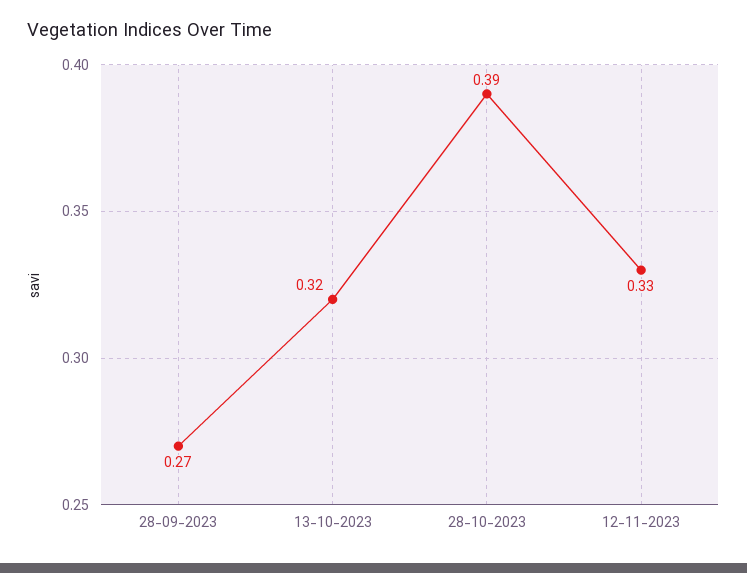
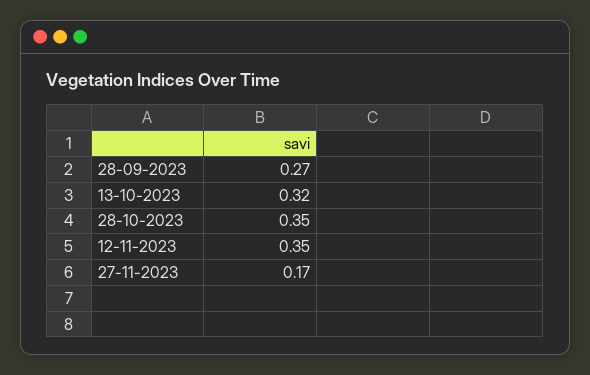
28-10-2023: 0.39 -> 0.35
12-11-2023: 0.33 -> 0.35
27-11-2023: none -> 0.17

